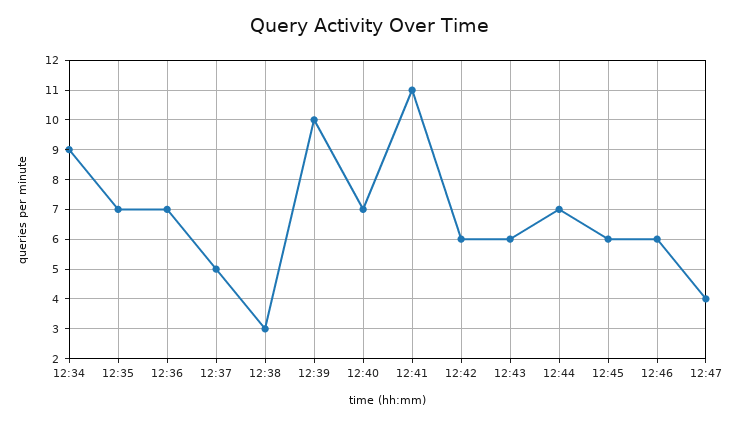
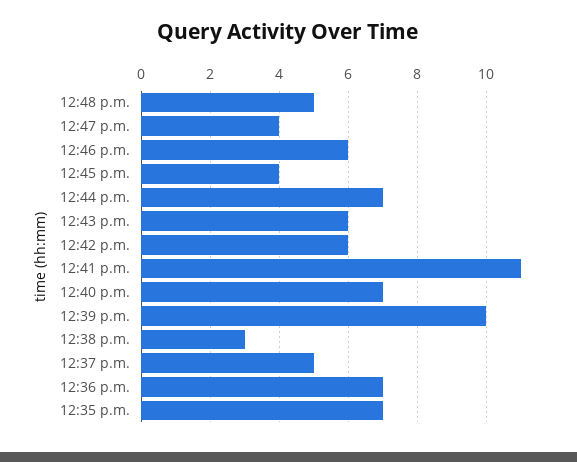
12:34: 9 -> none
12:45: 6 -> 4
12:48 p.m.: none -> 5

